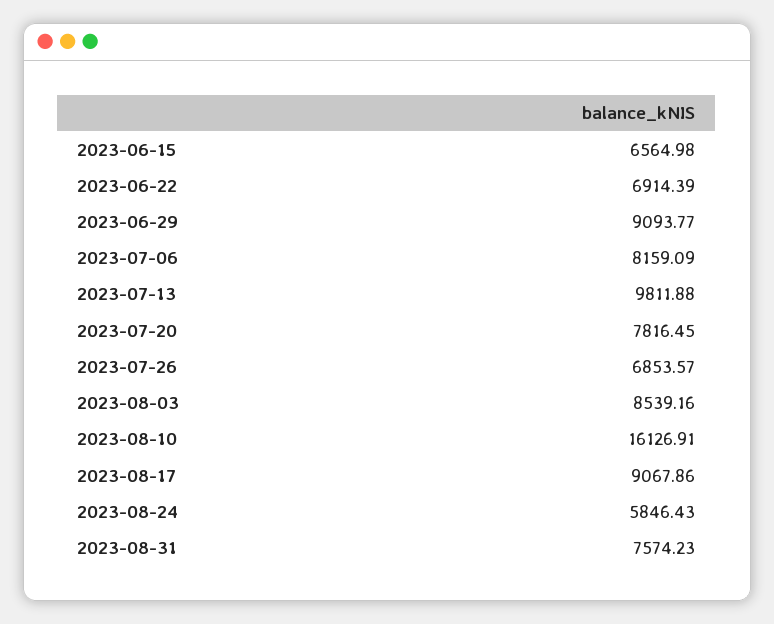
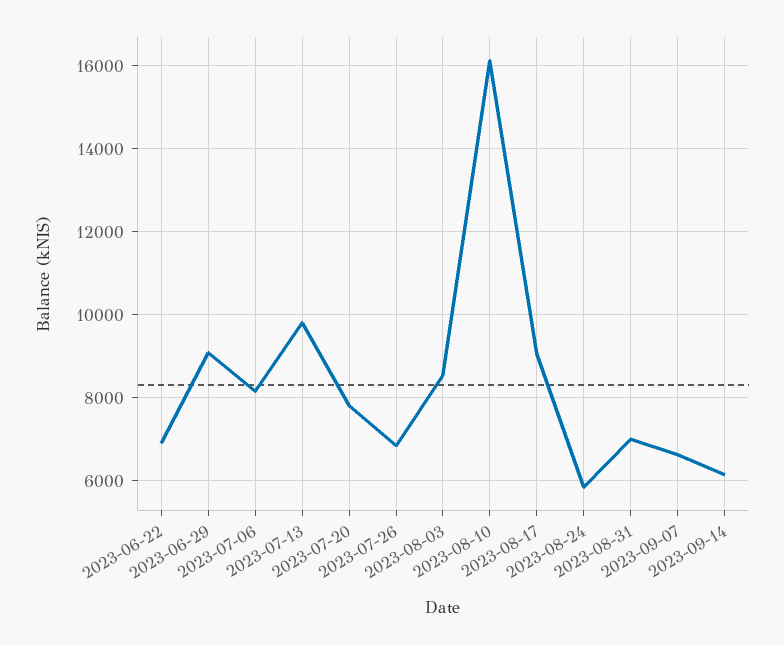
2023-06-15: 6564.98 -> none
2023-08-31: 7574.23 -> 7000
2023-09-07: none -> 6600
2023-09-14: none -> 6200

